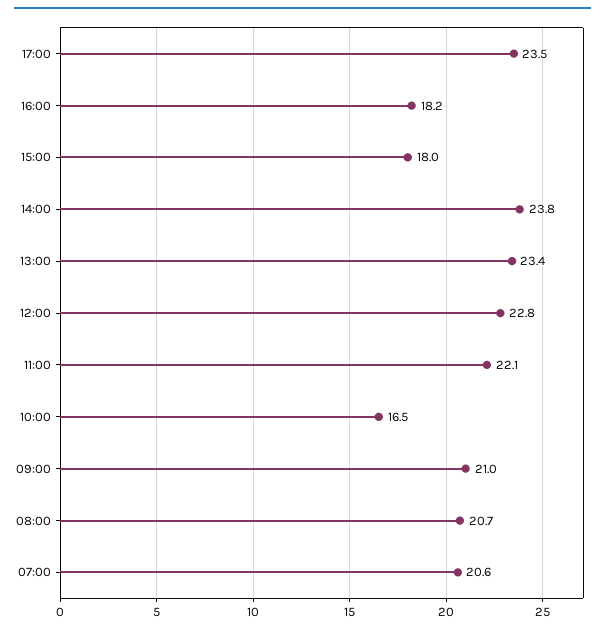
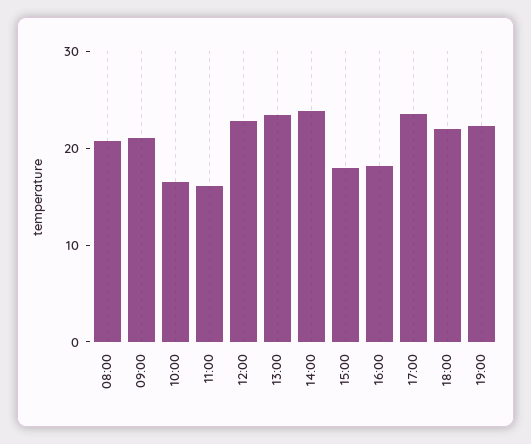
11:00: 22.1 -> 16
07:00: 20.6 -> none
18:00: none -> 22
19:00: none -> 22

